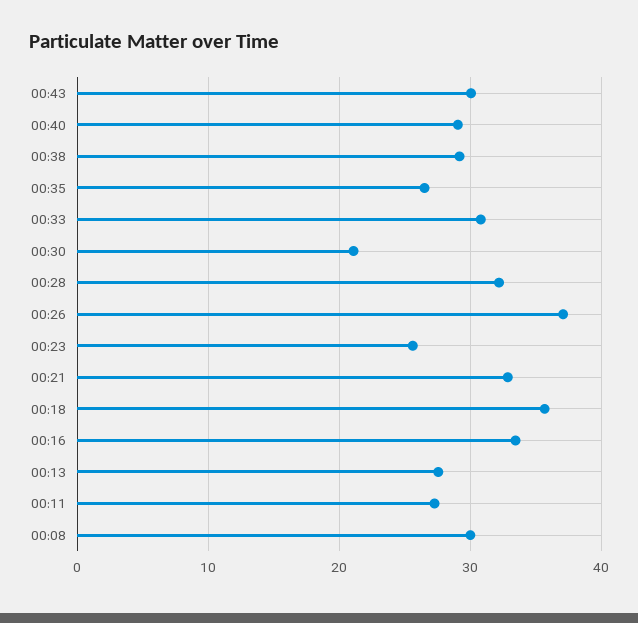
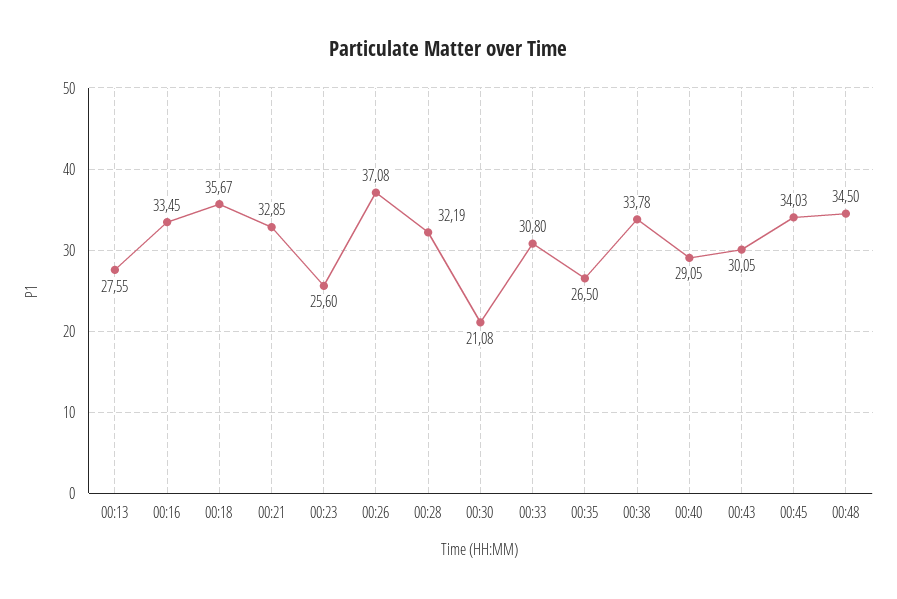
00:38: 29 -> 33.78
00:11: 27 -> none
00:08: 30 -> none
00:45: none -> 34.03
00:48: none -> 34.5

